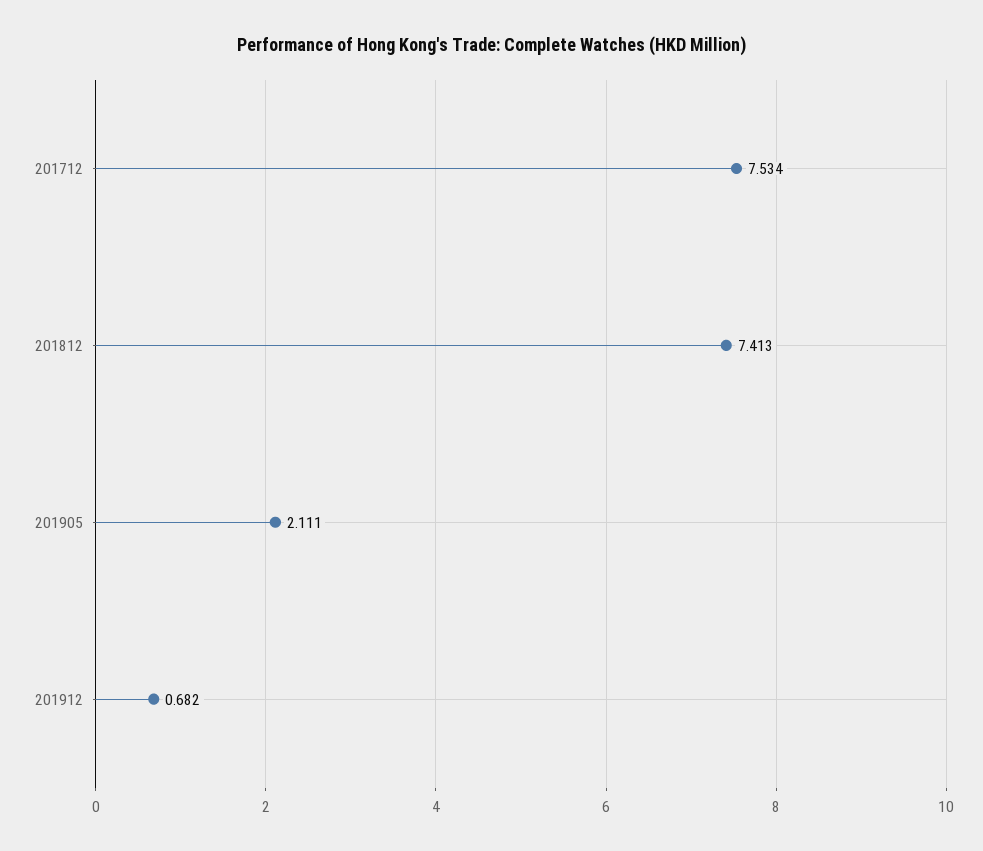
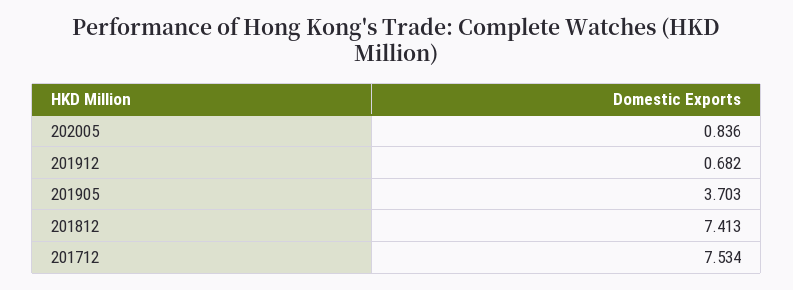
201905: 2.111 -> 3.703
202005: none -> 0.836

